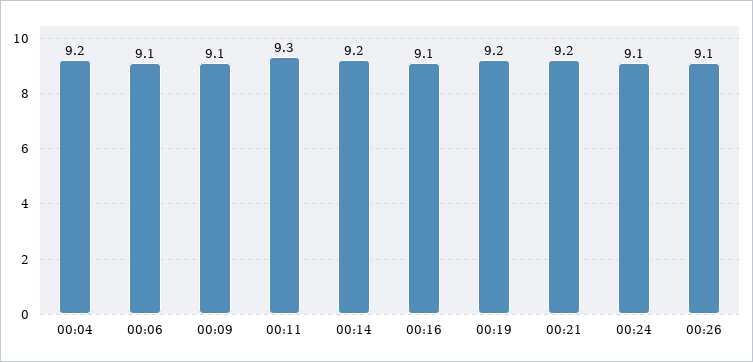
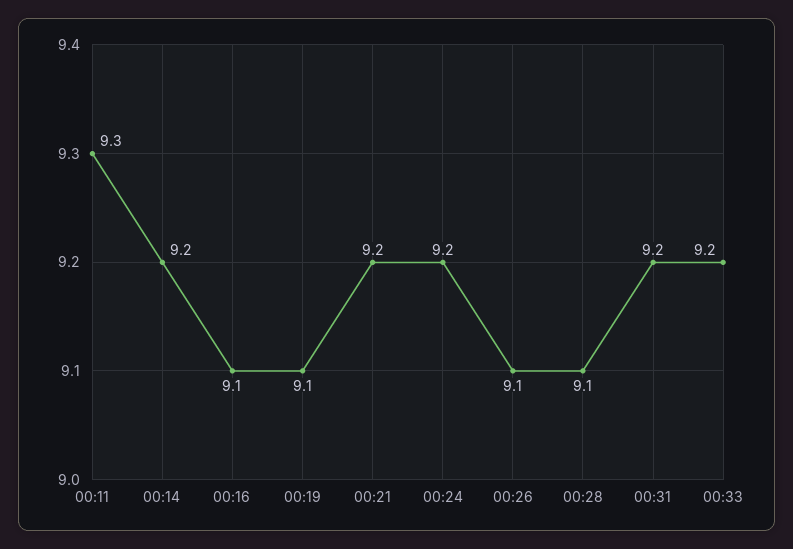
00:04: 9.2 -> none
00:06: 9.1 -> none
00:09: 9.1 -> none
00:19: 9.2 -> 9.1
00:24: 9.1 -> 9.2
00:28: none -> 9.1
00:31: none -> 9.2
00:33: none -> 9.2

